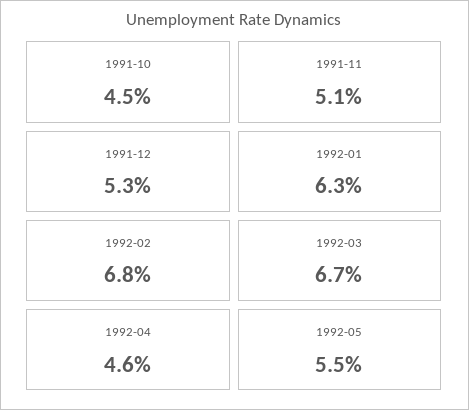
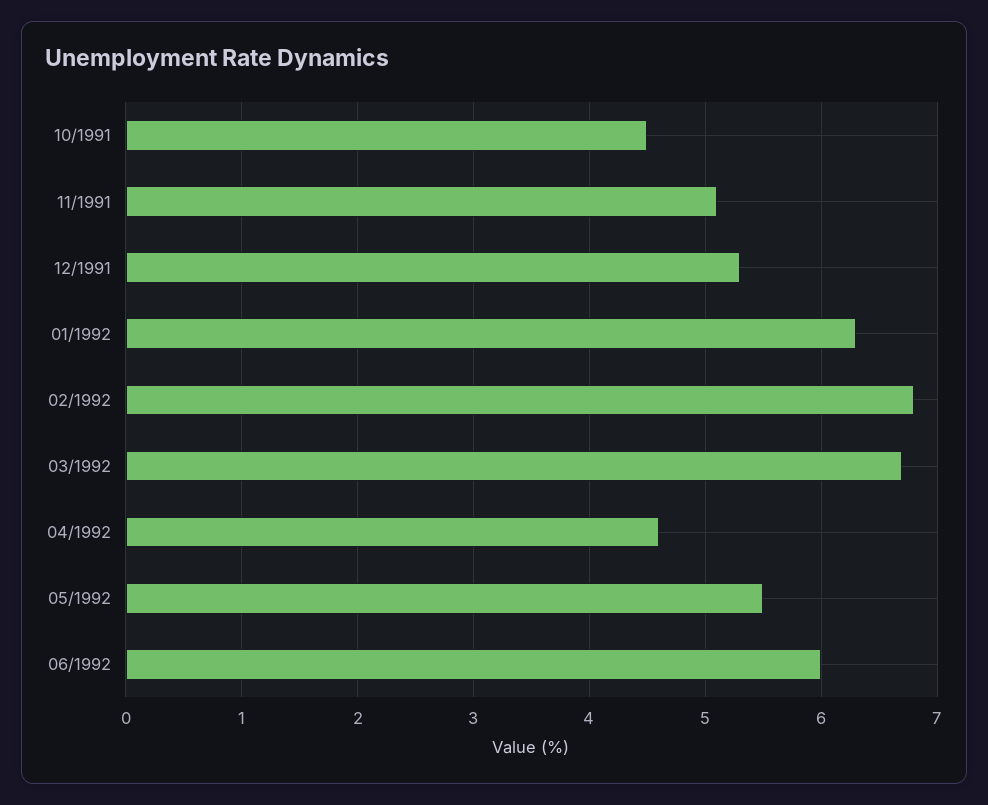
06/1992: none -> 6

